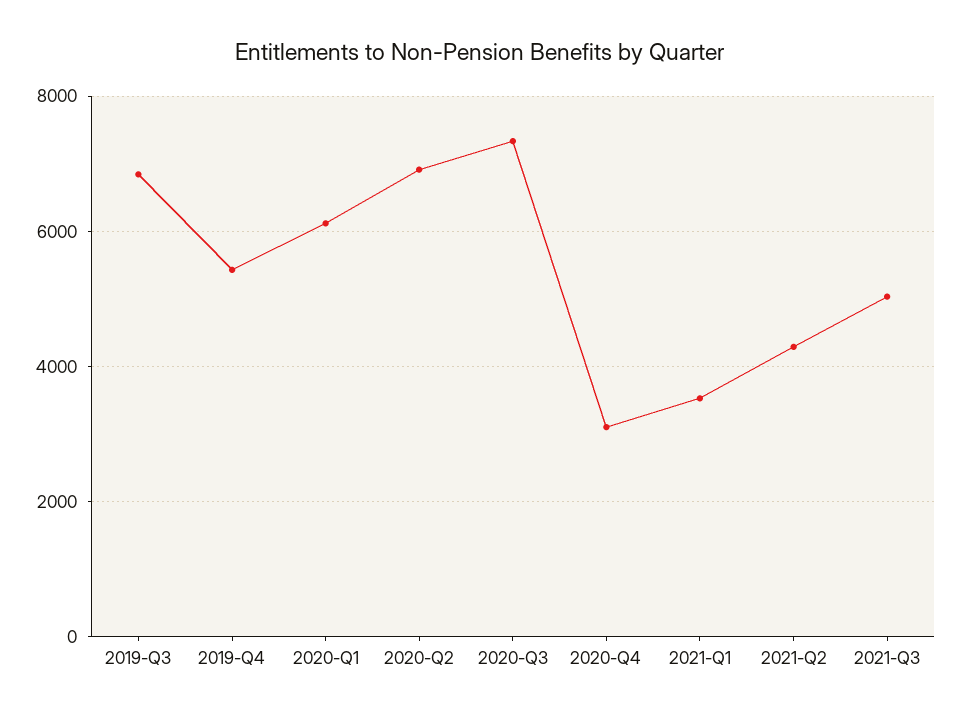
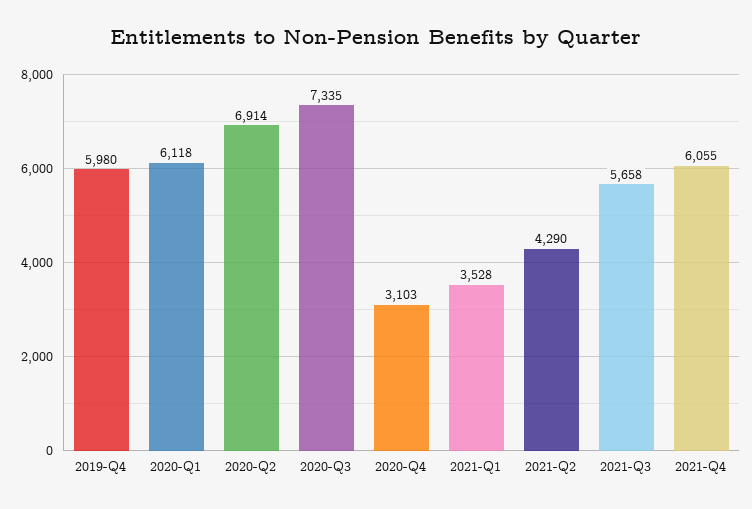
2019-Q3: 6800 -> none
2019-Q4: 5400 -> 5980
2021-Q3: 5000 -> 5658
2021-Q4: none -> 6055

